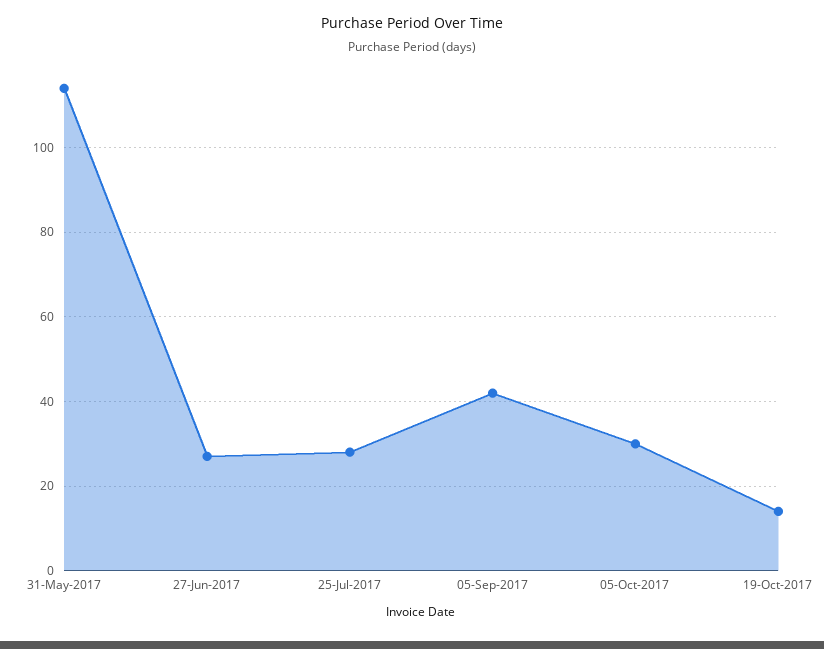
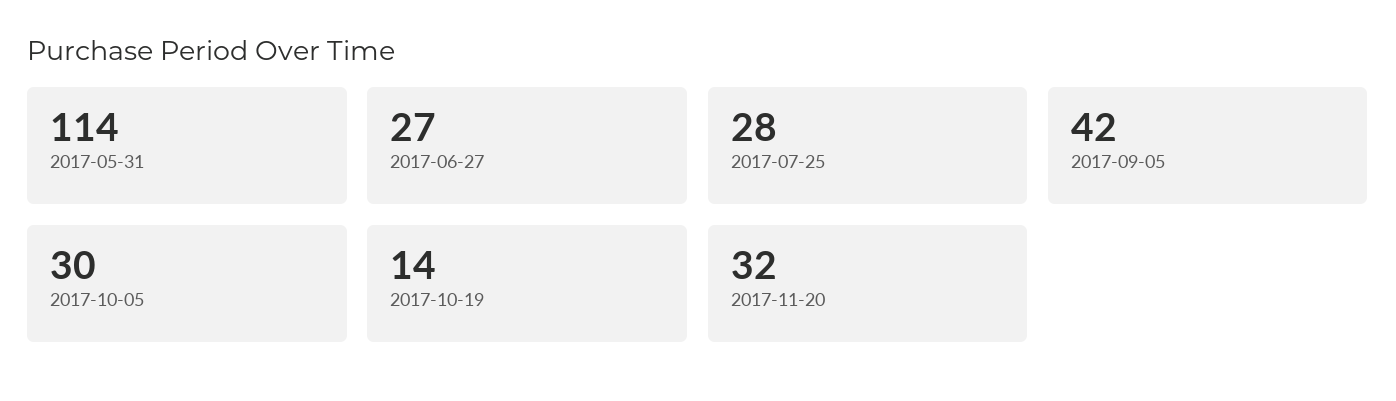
2017-11-20: none -> 32

